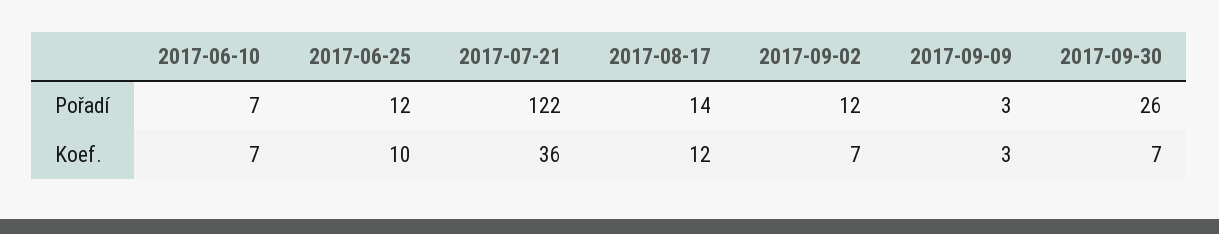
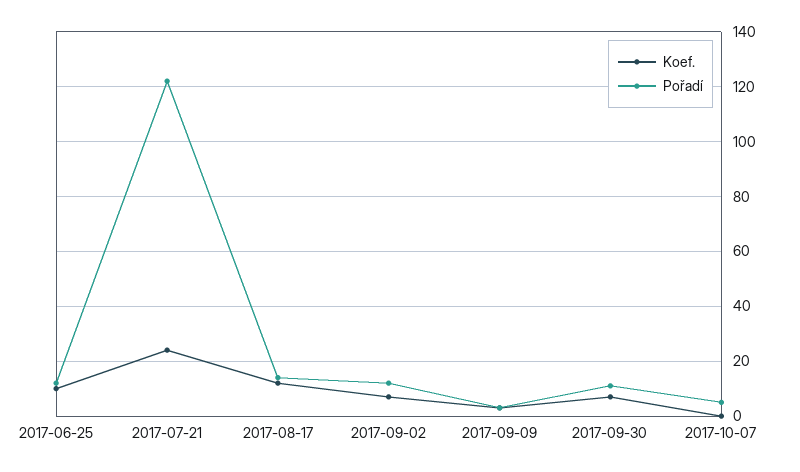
Pořadí, 2017-06-10: 7 -> none
Pořadí, 2017-09-30: 26 -> 10
Koef., 2017-06-10: 7 -> none
Koef., 2017-07-21: 36 -> 25
Koef., 2017-10-07: none -> 0
Pořadí, 2017-10-07: none -> 5

